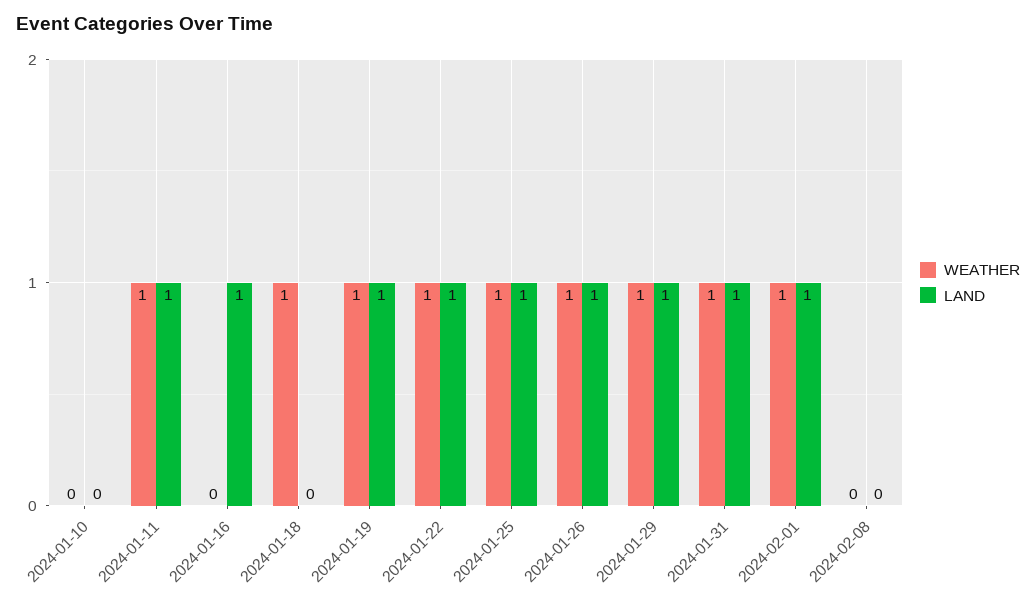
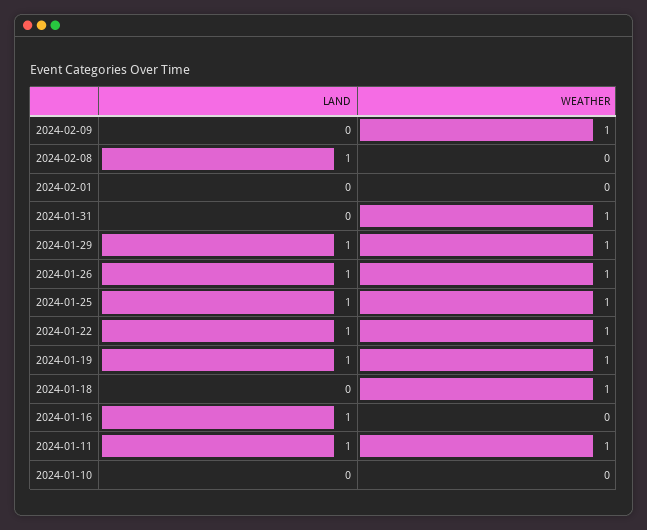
LAND, 2024-01-31: 1 -> 0
WEATHER, 2024-02-01: 1 -> 0
LAND, 2024-02-01: 1 -> 0
LAND, 2024-02-08: 0 -> 1
LAND, 2024-02-09: none -> 0
WEATHER, 2024-02-09: none -> 1

